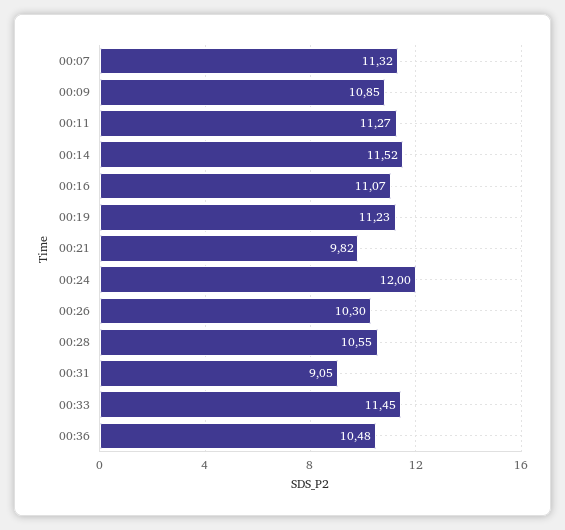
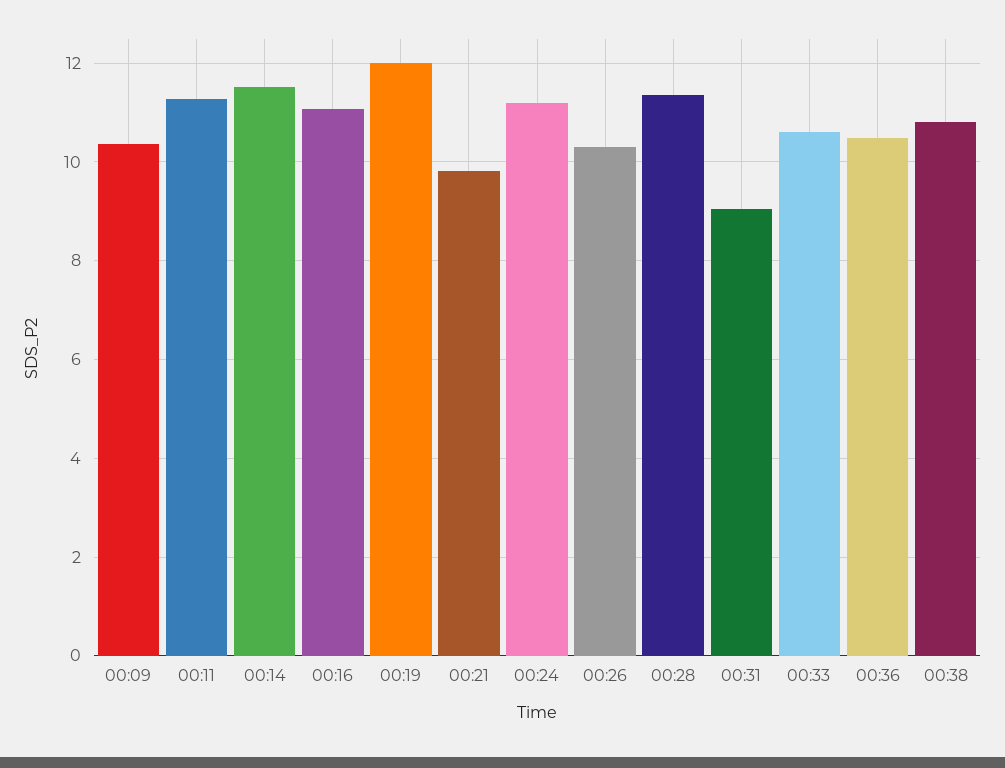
00:07: 11.32 -> none
00:09: 10.85 -> 10.4
00:19: 11.23 -> 12
00:24: 12 -> 11.2
00:28: 10.55 -> 11.4
00:33: 11.45 -> 10.6
00:38: none -> 10.8

